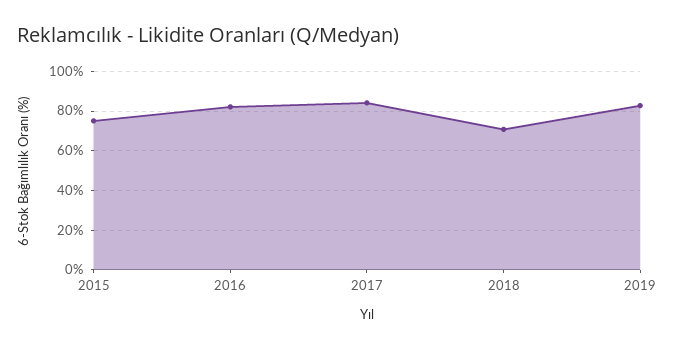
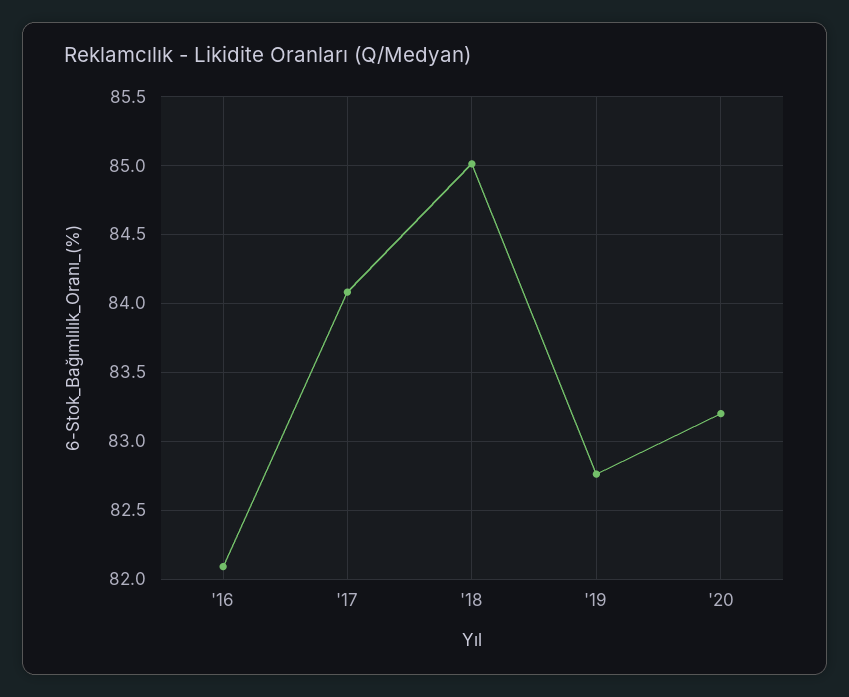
2015: 75 -> none
2018: 70 -> 85
'20: none -> 83.2

